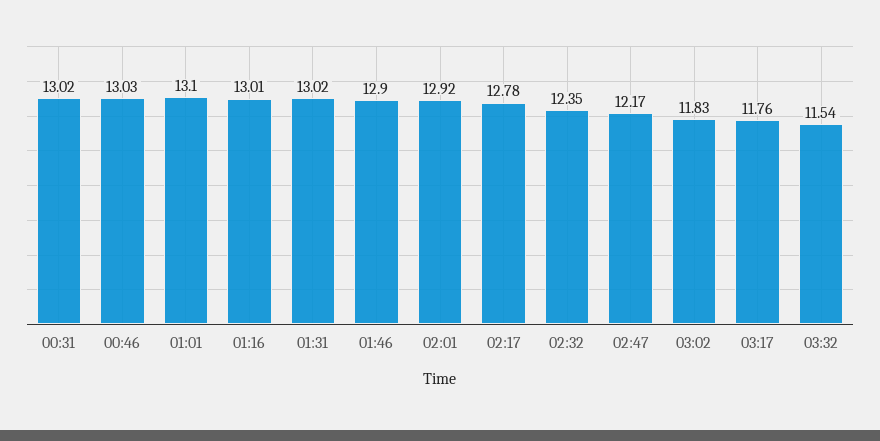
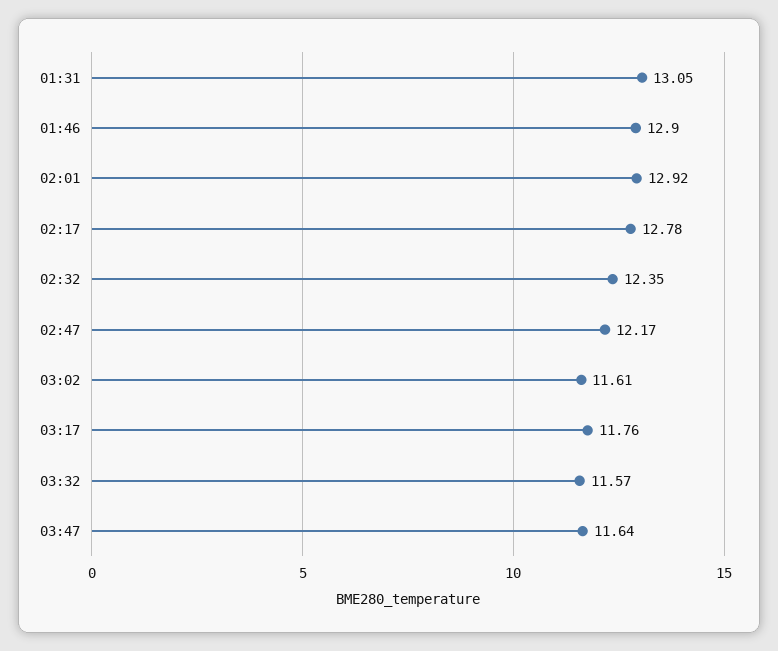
00:31: 13.02 -> none
00:46: 13.03 -> none
01:01: 13.1 -> none
01:16: 13.01 -> none
01:31: 13.02 -> 13.05
03:02: 11.83 -> 11.61
03:32: 11.54 -> 11.57
03:47: none -> 11.64

